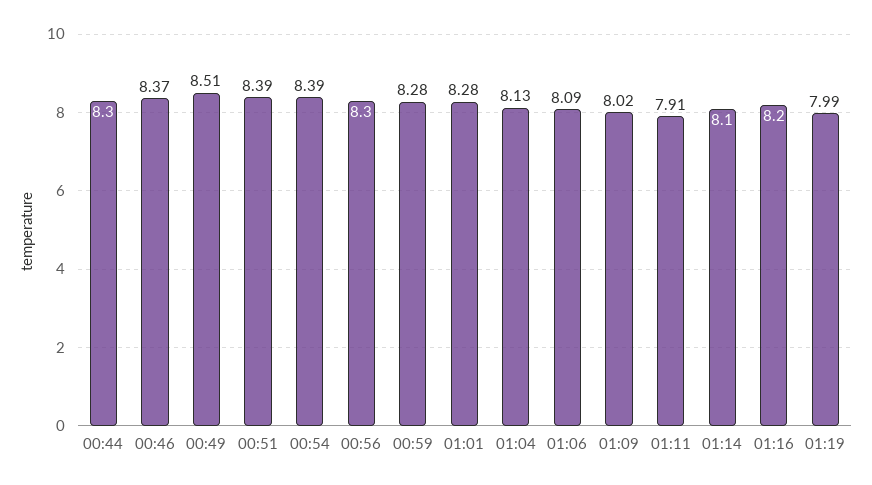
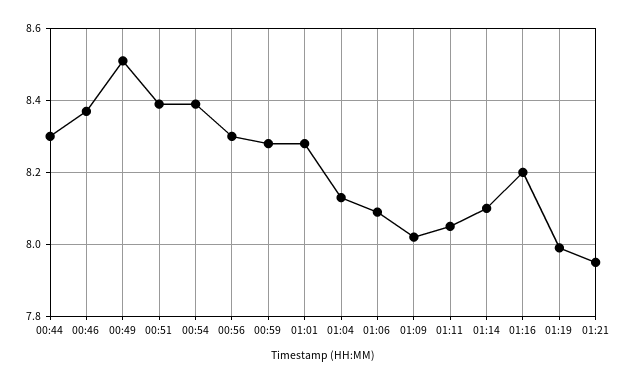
01:11: 7.91 -> 8.05
01:21: none -> 7.95

